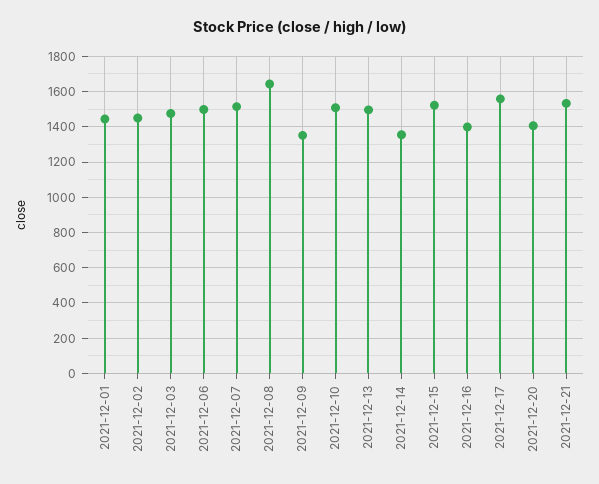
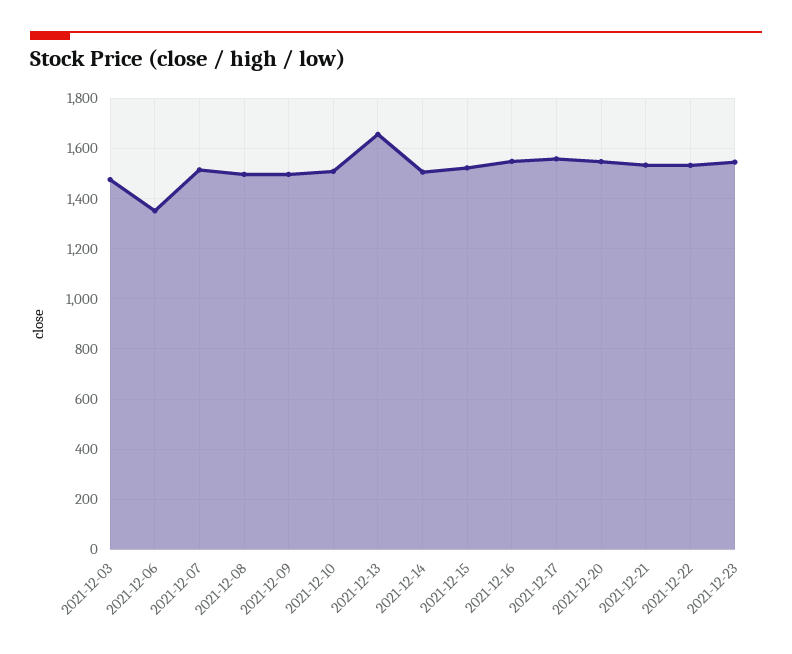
2021-12-01: 1450 -> none
2021-12-02: 1450 -> none
2021-12-06: 1500 -> 1350
2021-12-08: 1650 -> 1500
2021-12-09: 1350 -> 1500
2021-12-13: 1500 -> 1650
2021-12-14: 1350 -> 1500
2021-12-16: 1400 -> 1550
2021-12-20: 1400 -> 1550
2021-12-22: none -> 1525
2021-12-23: none -> 1550

